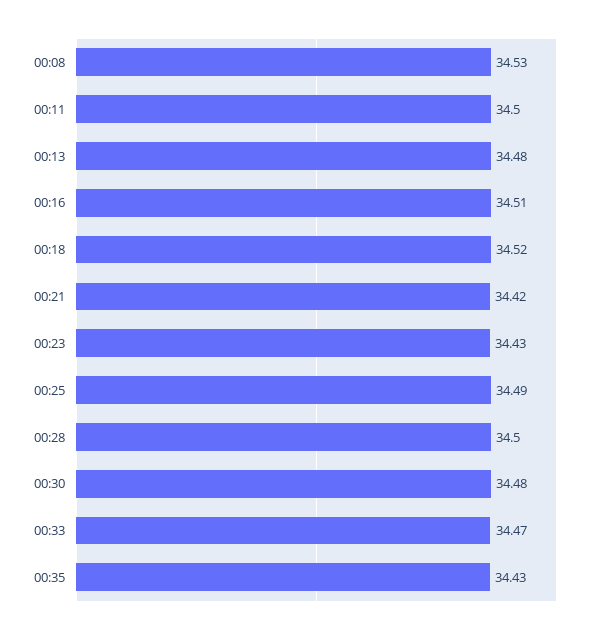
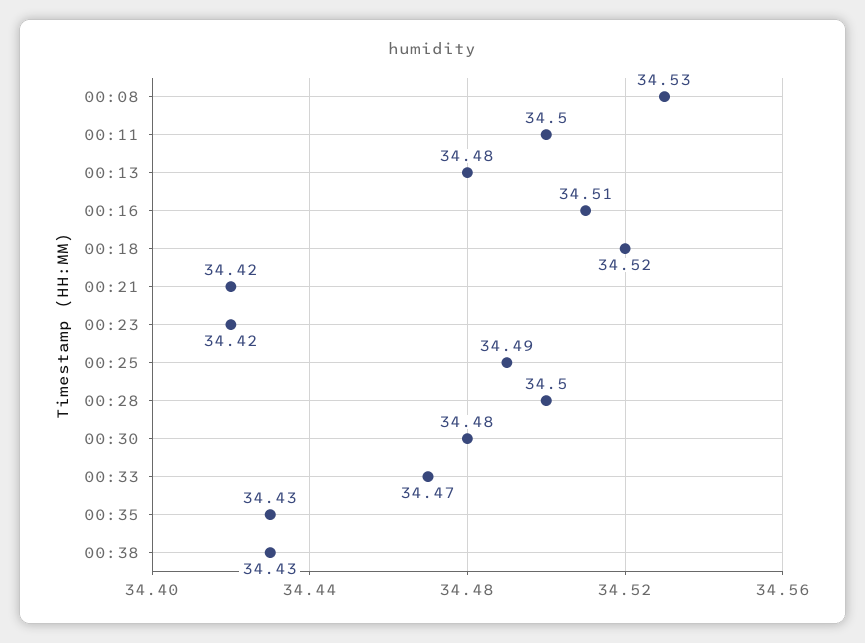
00:23: 34.43 -> 34.42
00:38: none -> 34.43

